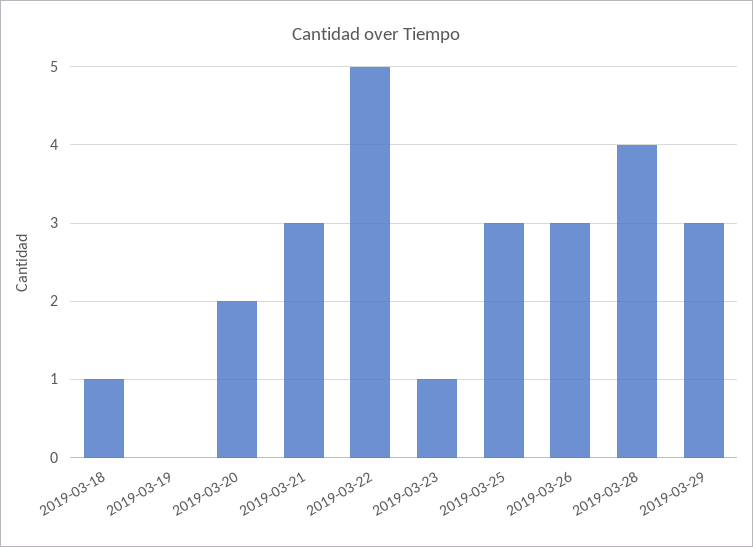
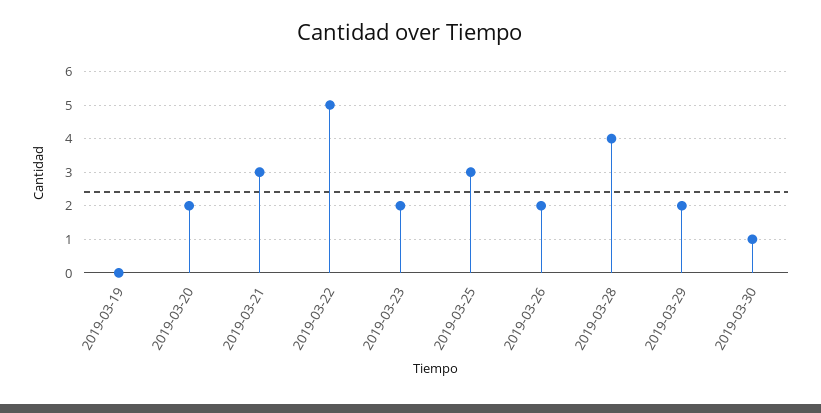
2019-03-18: 1 -> none
2019-03-23: 1 -> 2
2019-03-26: 3 -> 2
2019-03-29: 3 -> 2
2019-03-30: none -> 1

